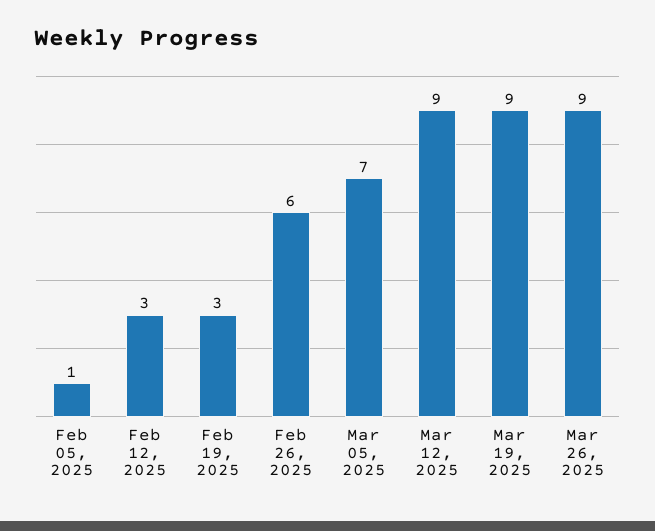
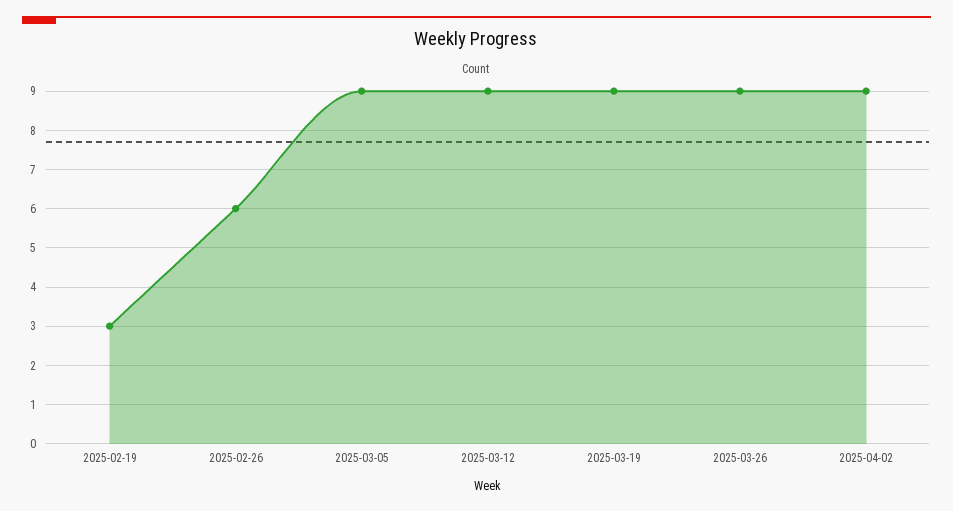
Feb 05, 2025: 1 -> none
Feb 12, 2025: 3 -> none
Mar 05, 2025: 7 -> 9
2025-04-02: none -> 9

